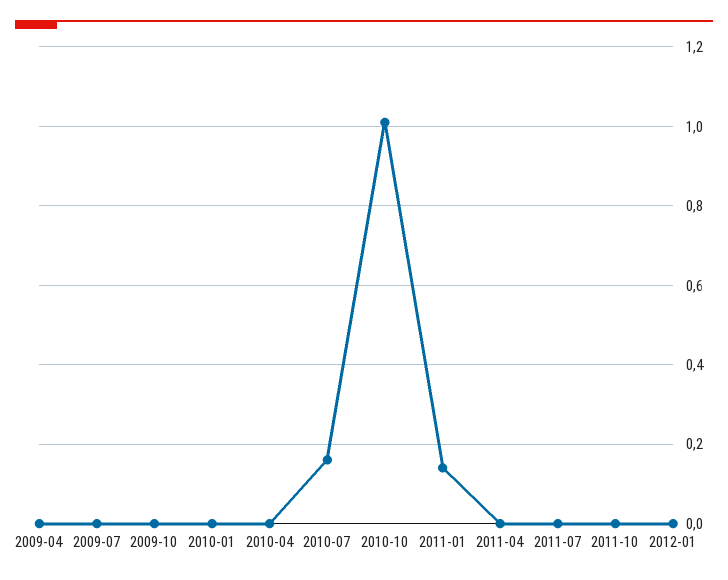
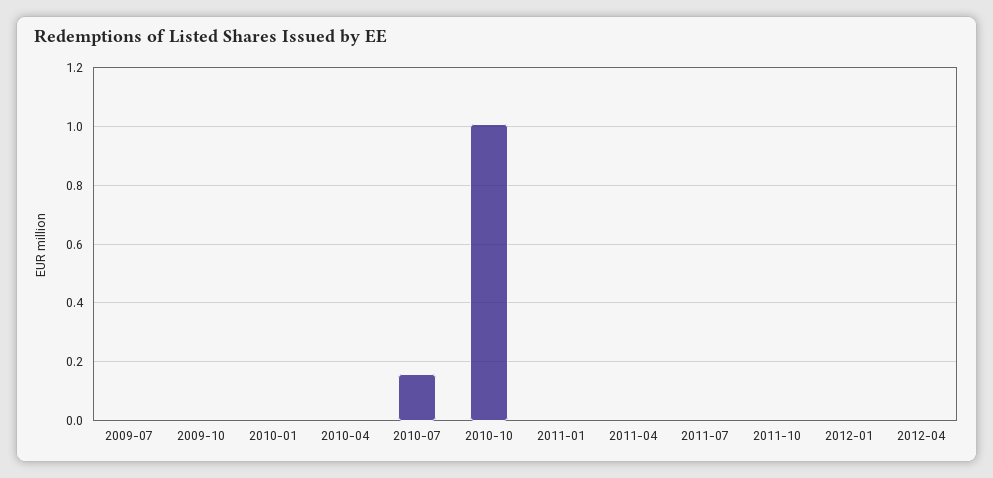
2009-04: 0 -> none
2011-01: 0.15 -> 0
2012-04: none -> 0

